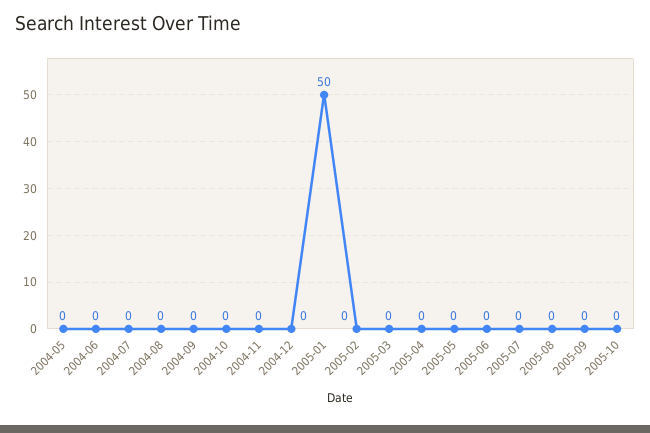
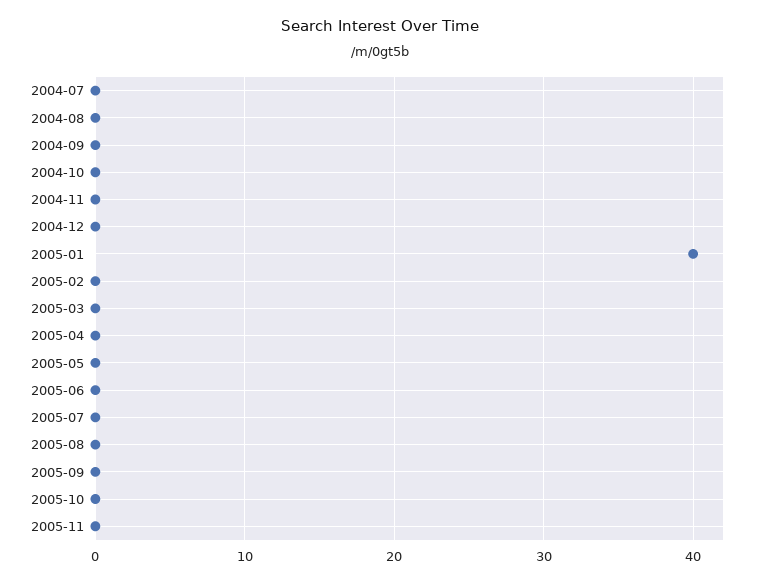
2004-05: 0 -> none
2004-06: 0 -> none
2005-01: 50 -> 40
2005-11: none -> 0

